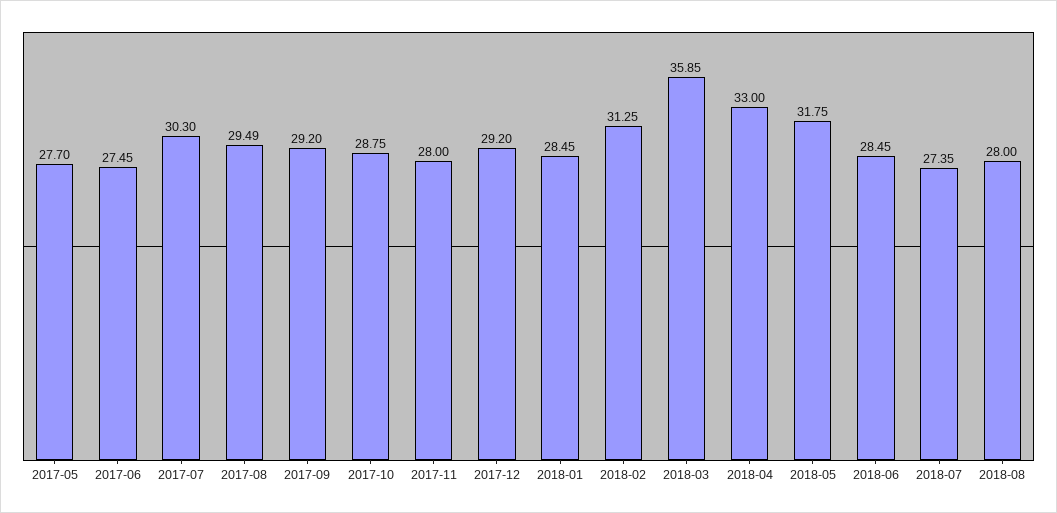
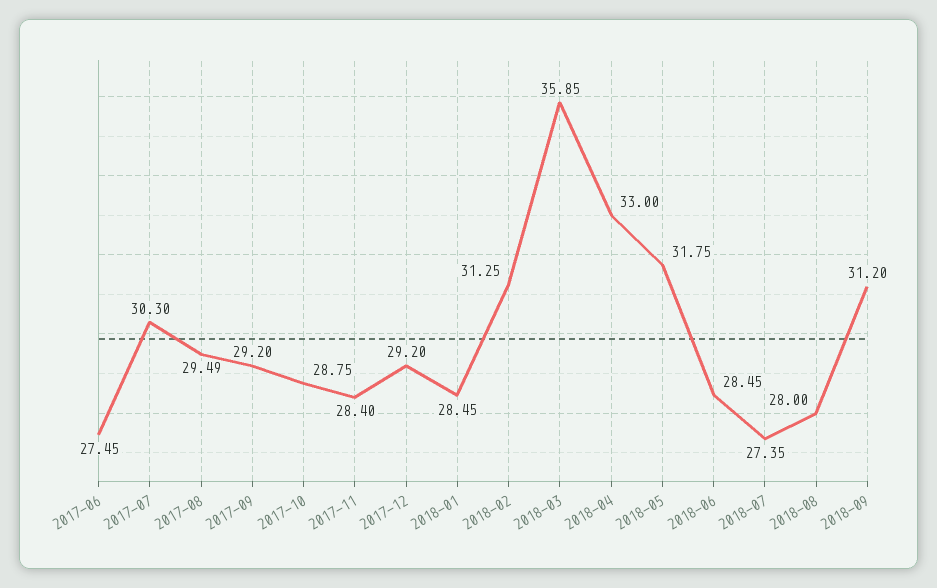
2017-05: 27.7 -> none
2017-11: 28 -> 28.4
2018-09: none -> 31.2

